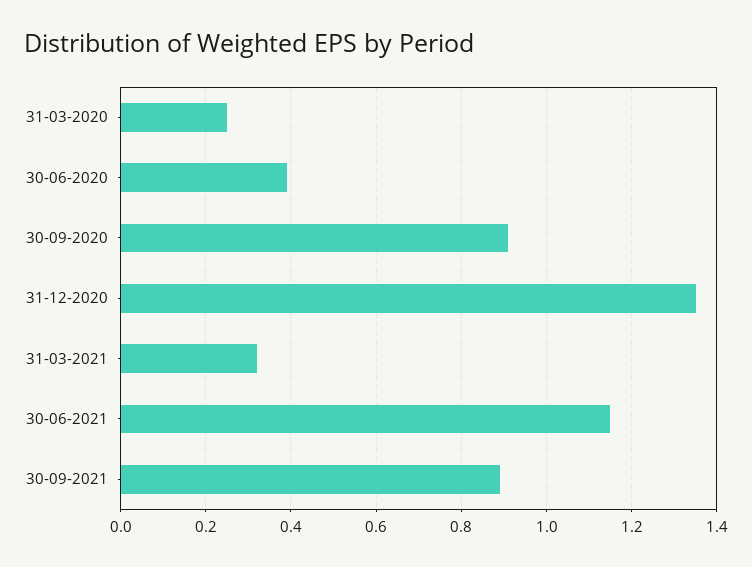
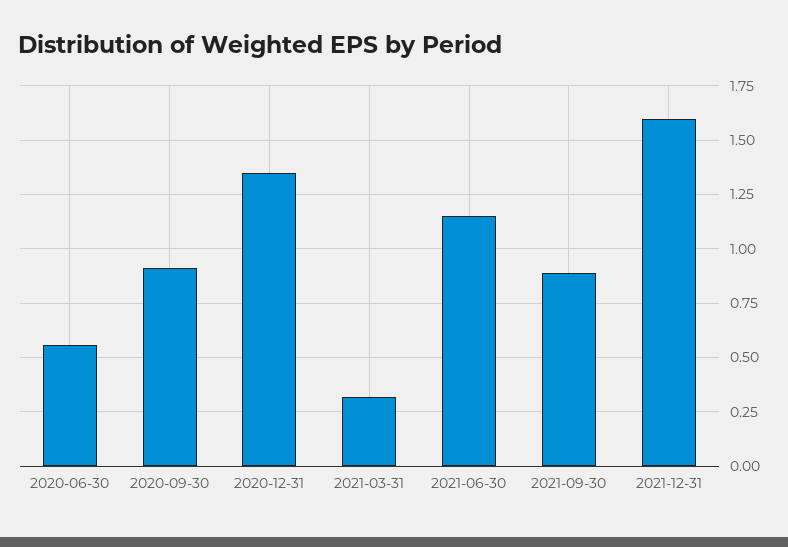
31-03-2020: 0.25 -> none
30-06-2020: 0.4 -> 0.55
2021-12-31: none -> 1.6

